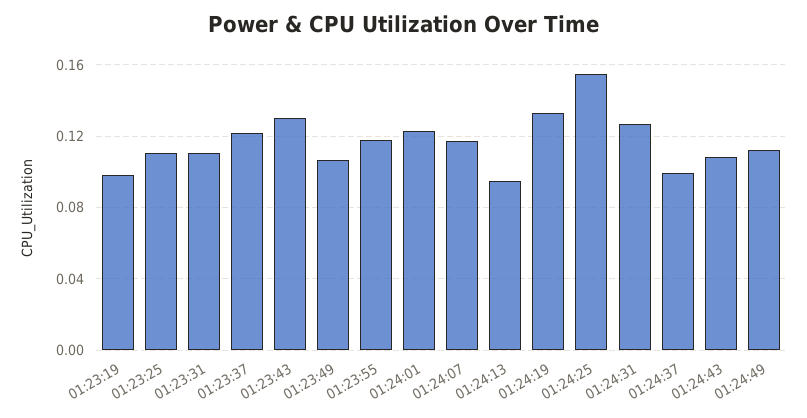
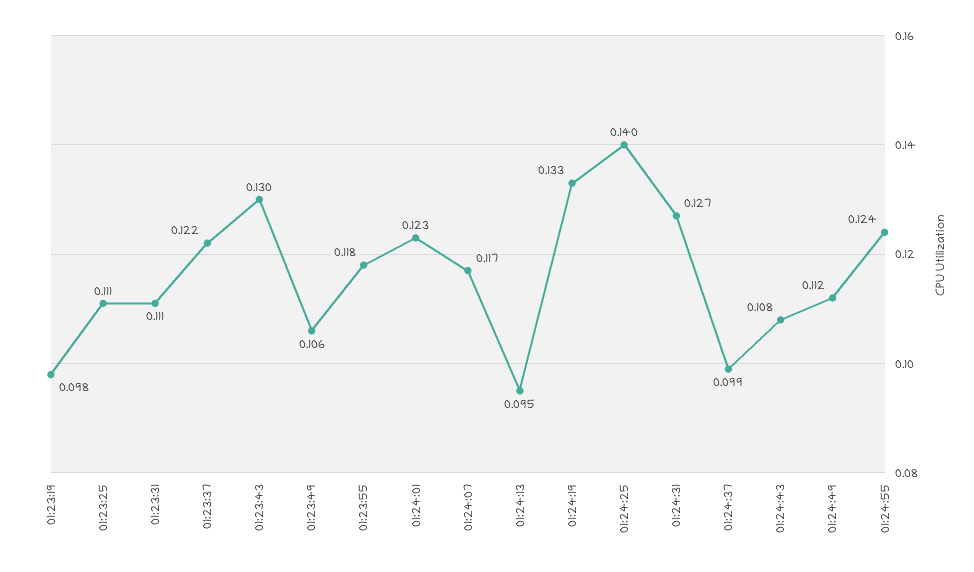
01:24:25: 0.155 -> 0.14
01:24:55: none -> 0.124

